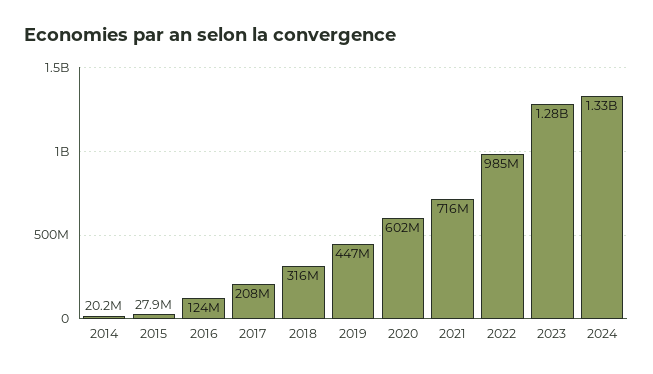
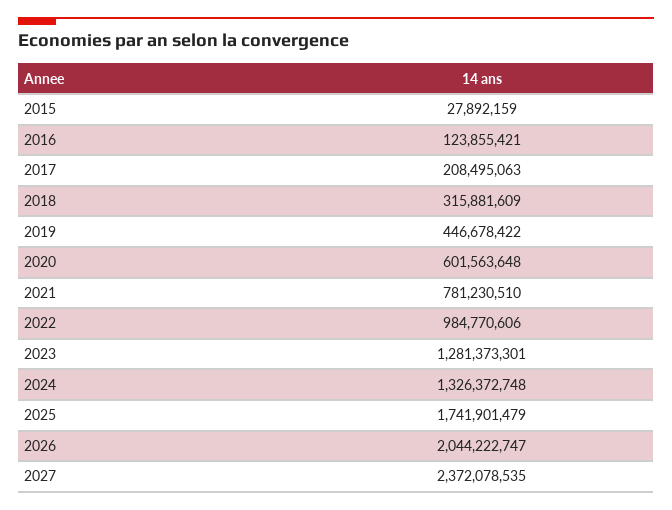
2014: 20200000 -> none
2021: 716000000 -> 781230510
2025: none -> 1741901479
2026: none -> 2044222747
2027: none -> 2372078535

